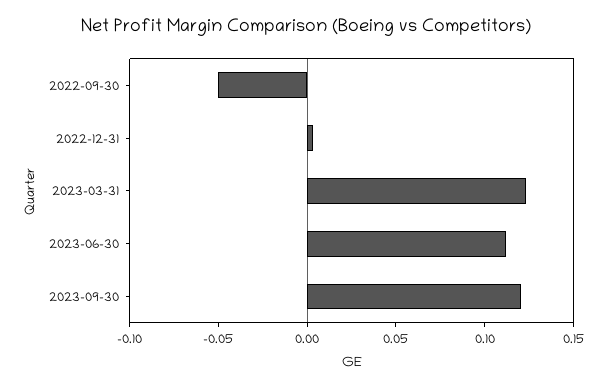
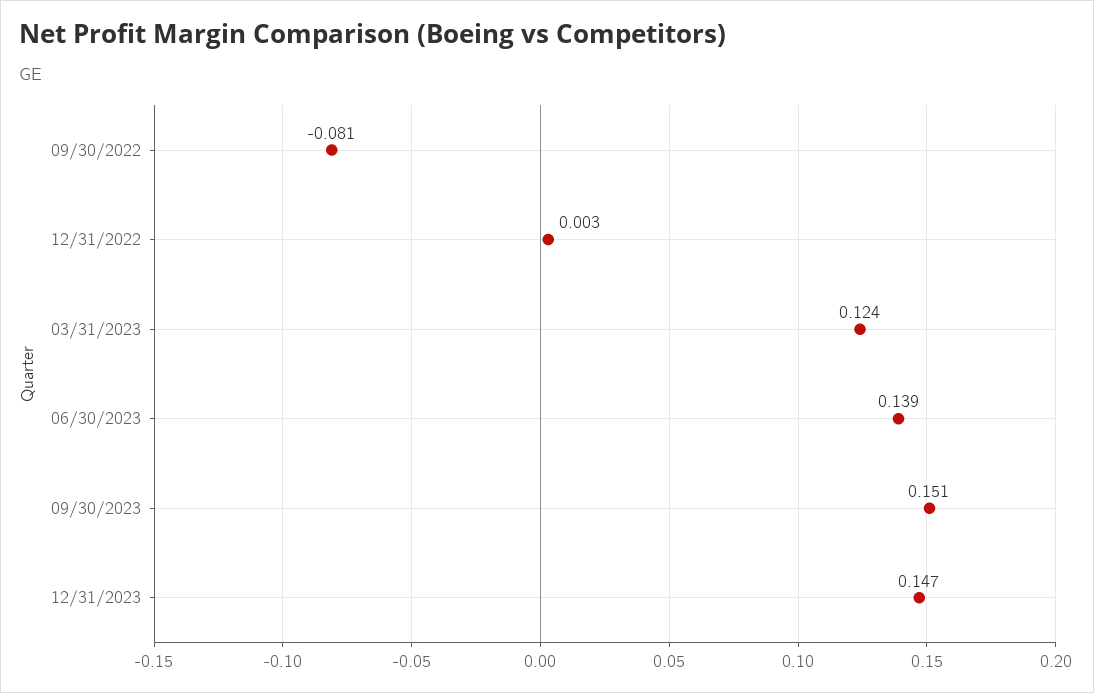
2022-09-30: -0.05 -> -0.081
2023-06-30: 0.11 -> 0.139
2023-09-30: 0.12 -> 0.151
12/31/2023: none -> 0.147

